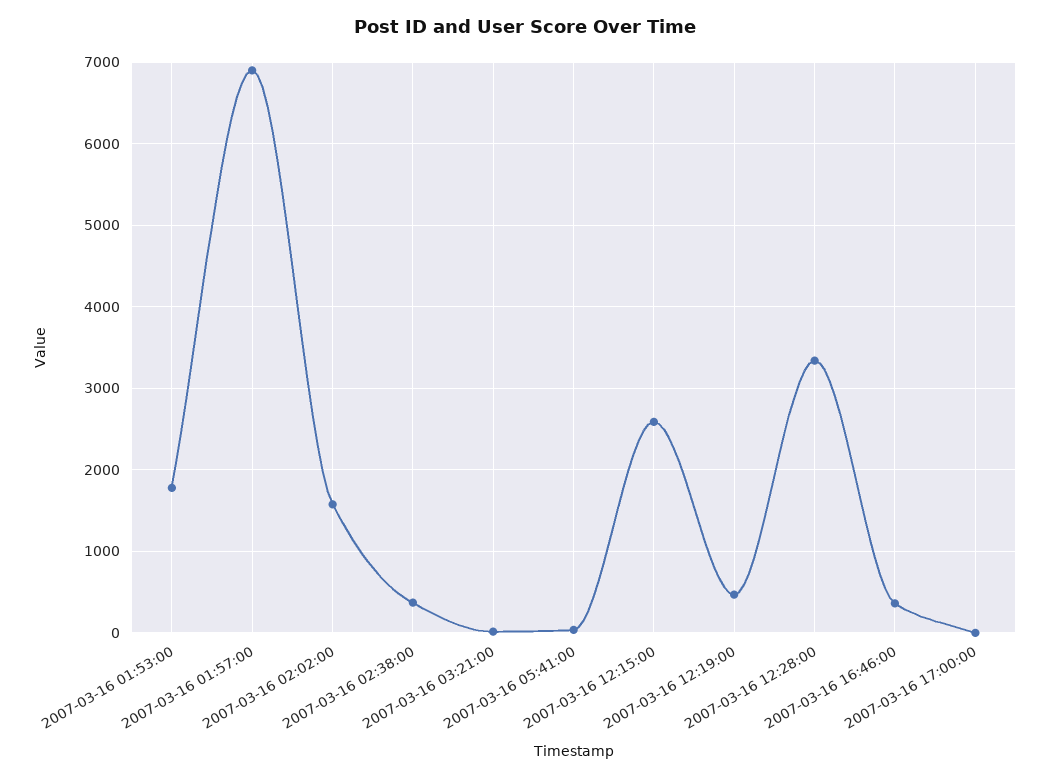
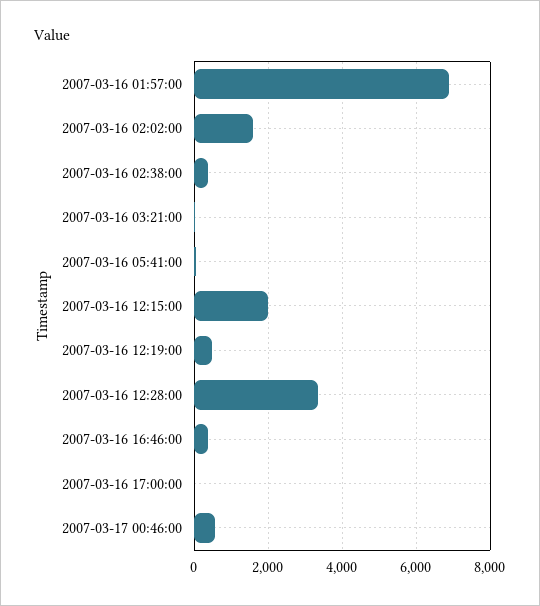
2007-03-16 01:53:00: 1800 -> none
2007-03-16 12:15:00: 2600 -> 2000
2007-03-17 00:46:00: none -> 600

